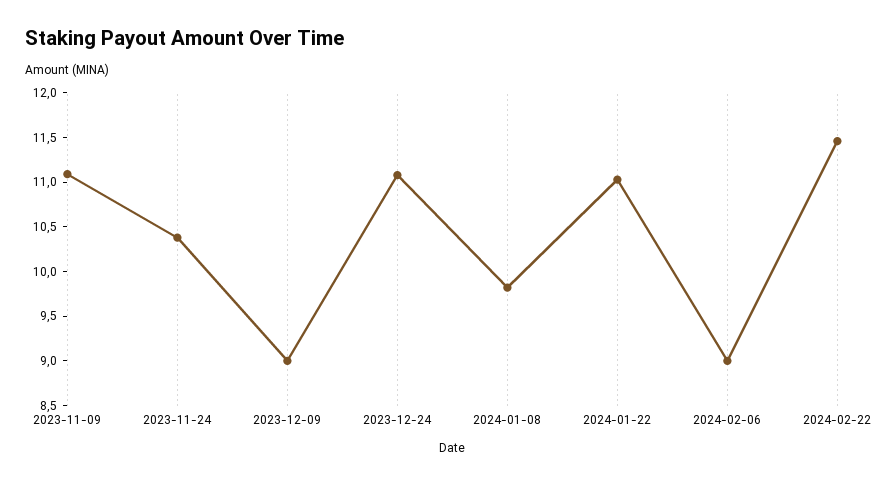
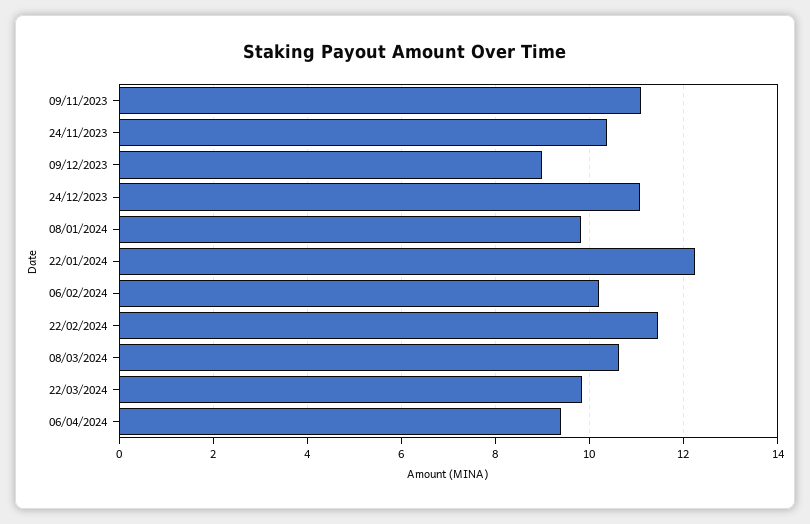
2024-01-22: 11 -> 12.2
2024-02-06: 9 -> 10.2
08/03/2024: none -> 10.6
22/03/2024: none -> 9.8
06/04/2024: none -> 9.4

